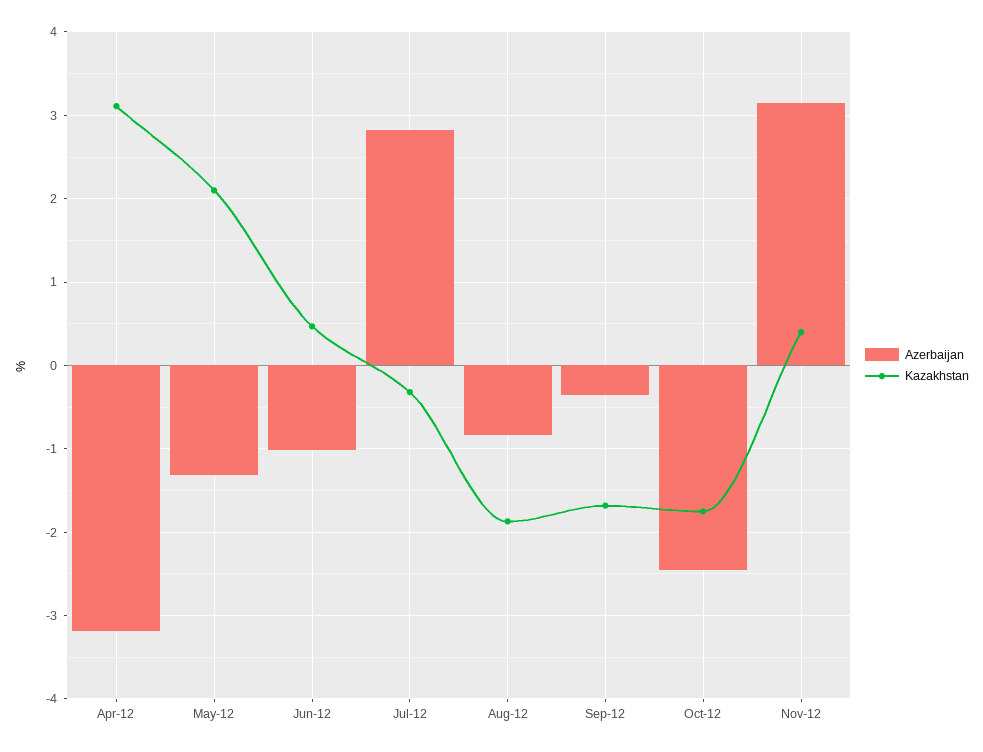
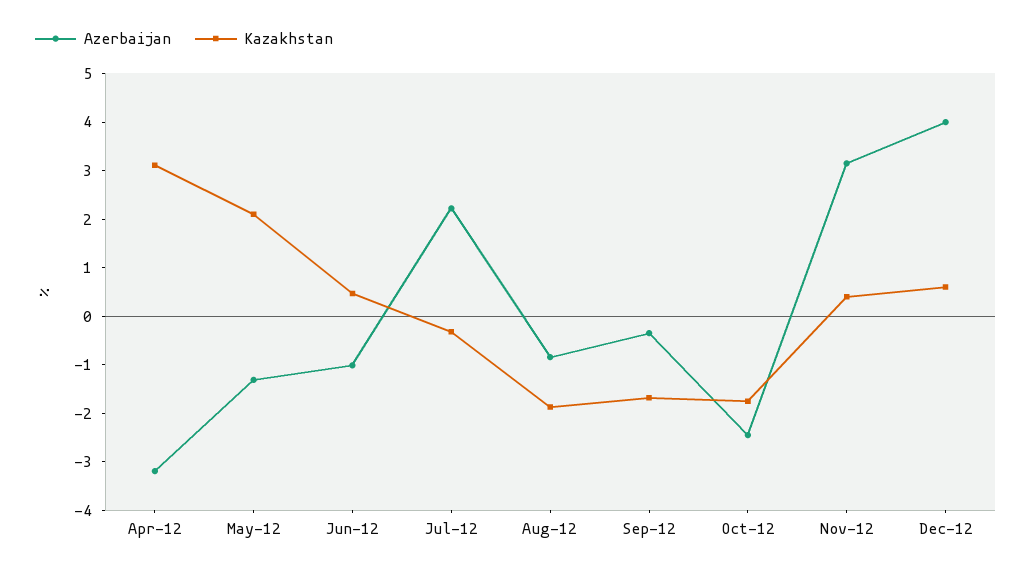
Azerbaijan, Jul-12: 2.8 -> 2.2
Azerbaijan, Dec-12: none -> 4
Kazakhstan, Dec-12: none -> 0.6

